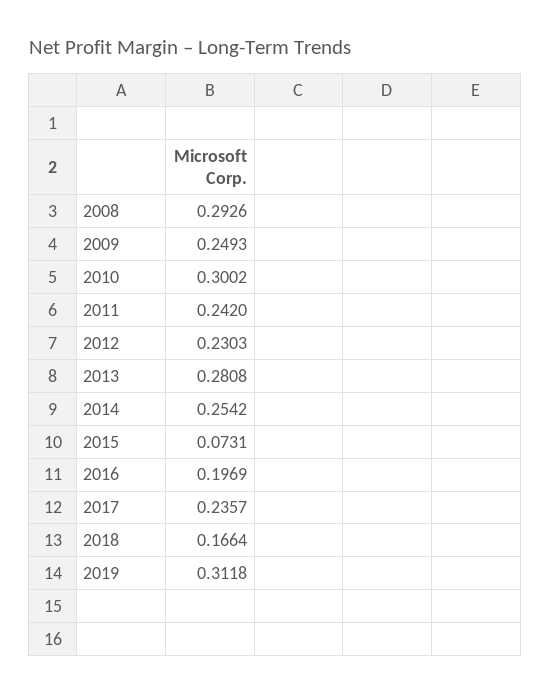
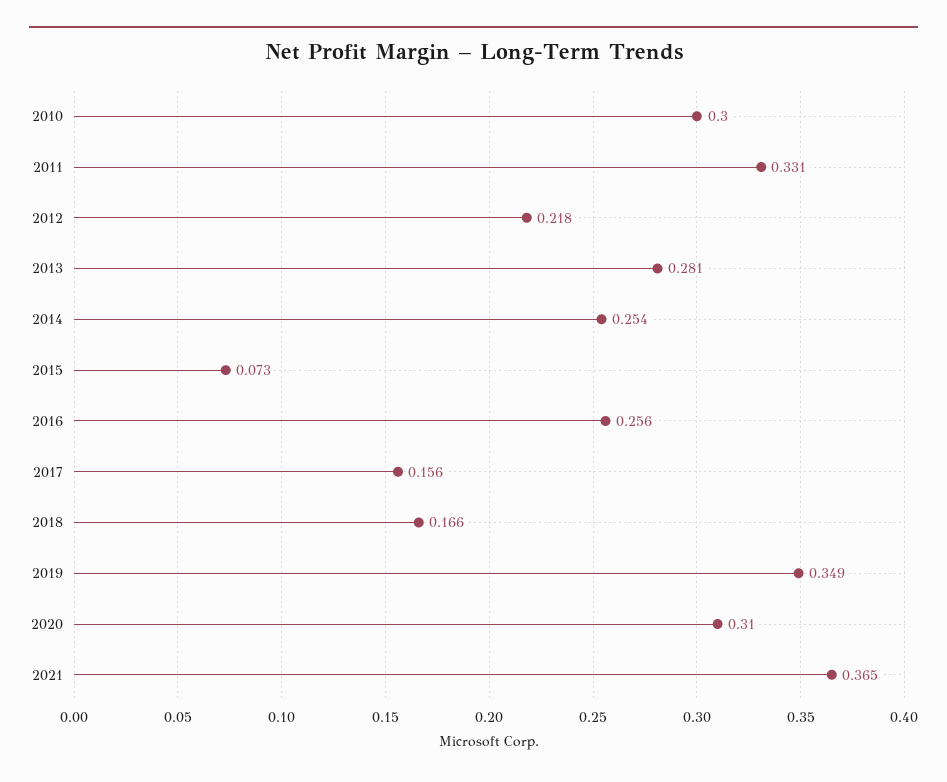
2008: 0.2926 -> none
2009: 0.2493 -> none
2011: 0.242 -> 0.331
2012: 0.2303 -> 0.218
2016: 0.1969 -> 0.256
2017: 0.2357 -> 0.156
2019: 0.3118 -> 0.349
2020: none -> 0.31
2021: none -> 0.365

